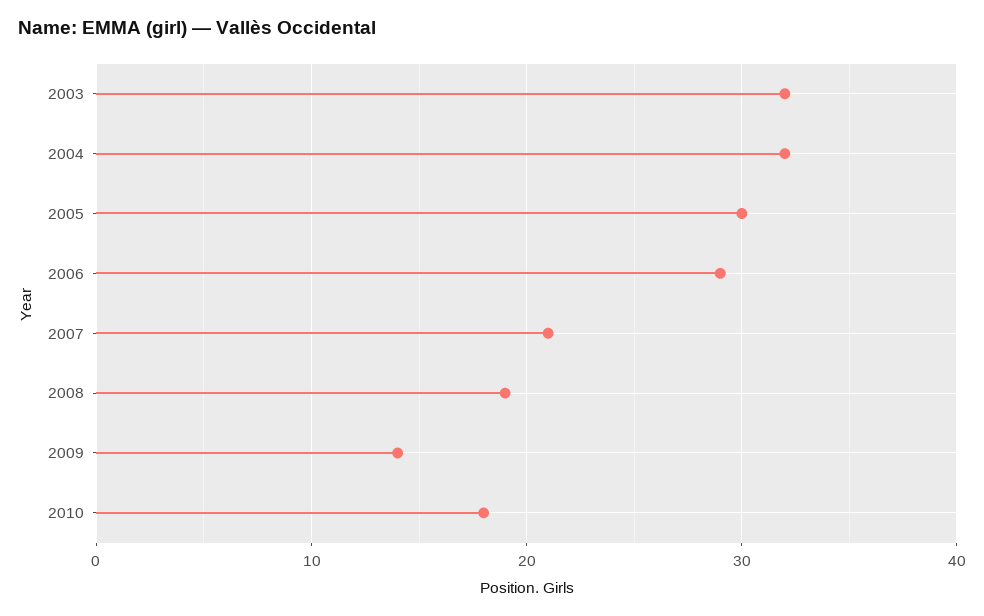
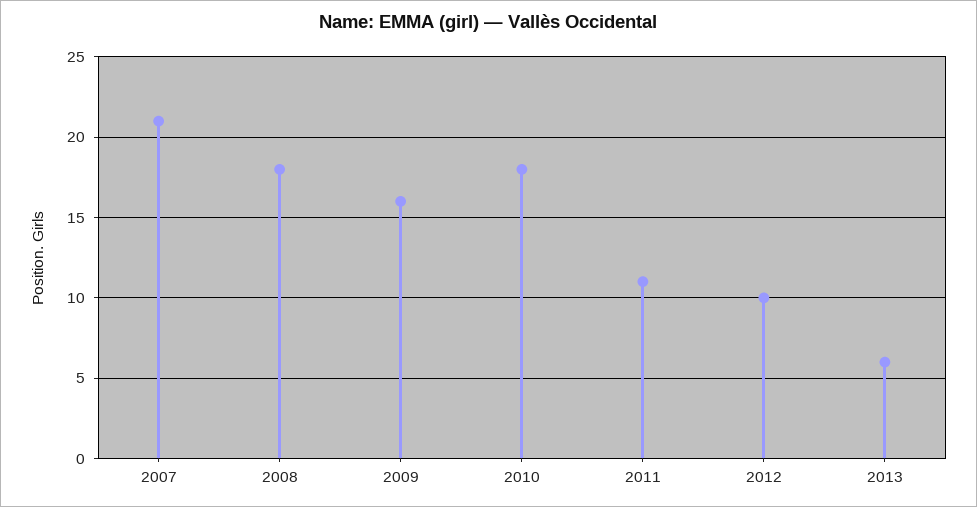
2003: 32 -> none
2004: 32 -> none
2005: 30 -> none
2006: 29 -> none
2008: 19 -> 18
2009: 14 -> 16
2011: none -> 11
2012: none -> 10
2013: none -> 6

